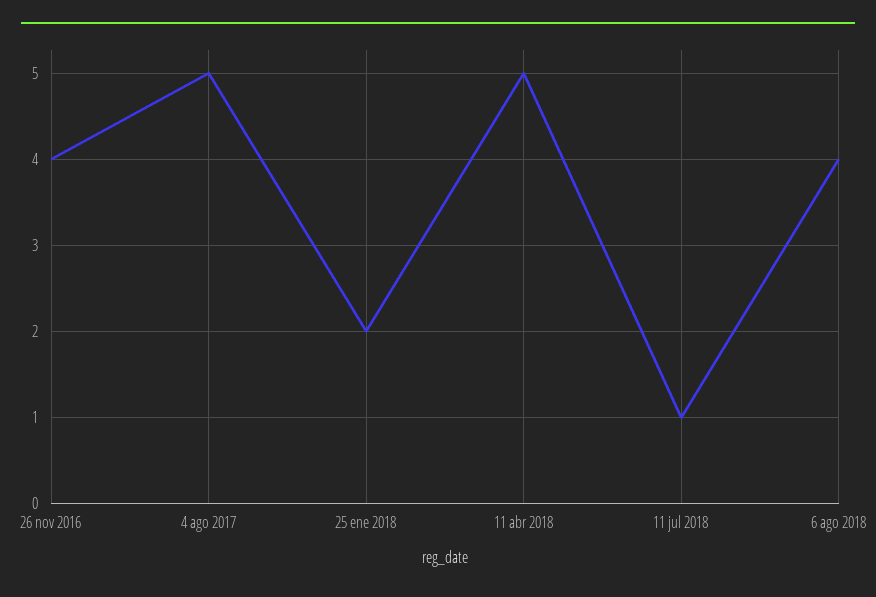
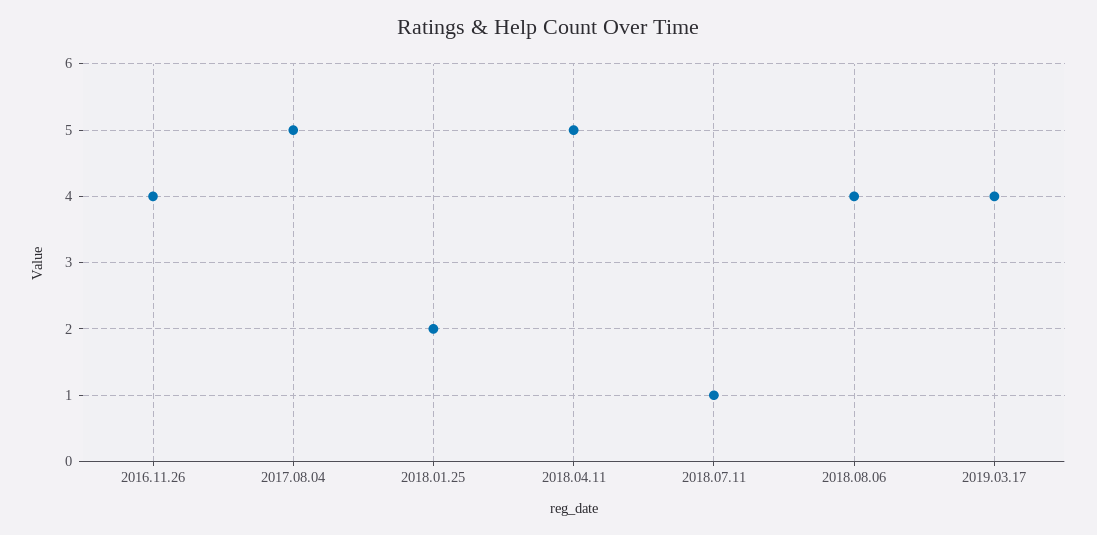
2019.03.17: none -> 4

